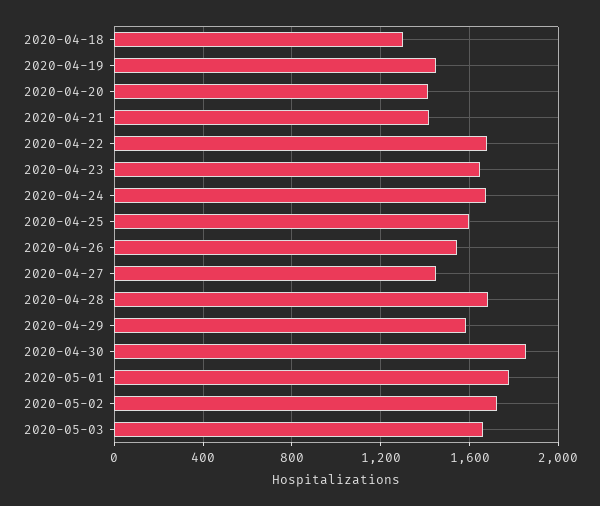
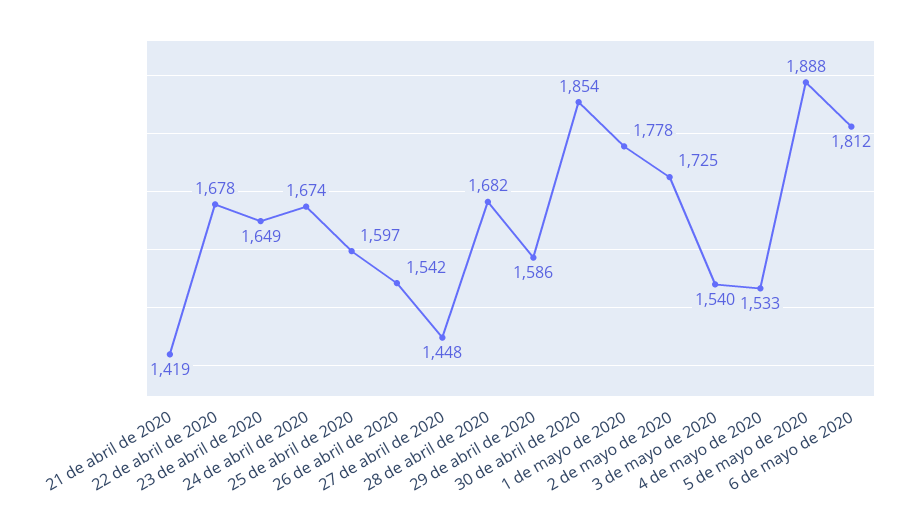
2020-04-18: 1300 -> none
2020-04-19: 1450 -> none
2020-04-20: 1400 -> none
2020-05-03: 1650 -> 1540
4 de mayo de 2020: none -> 1533
5 de mayo de 2020: none -> 1888
6 de mayo de 2020: none -> 1812

